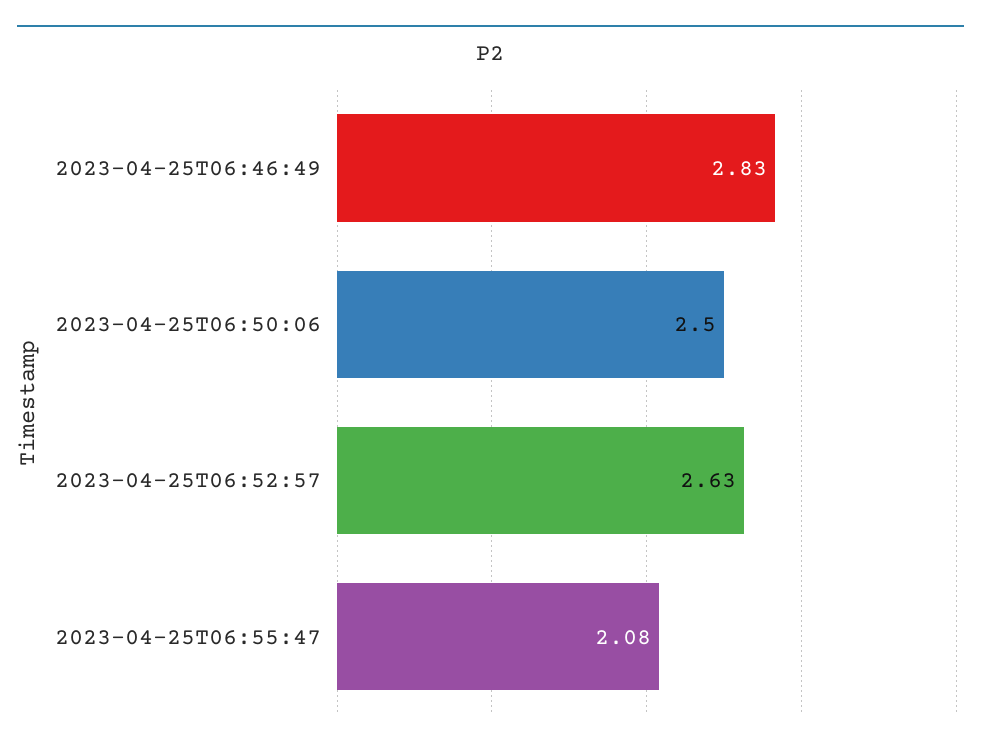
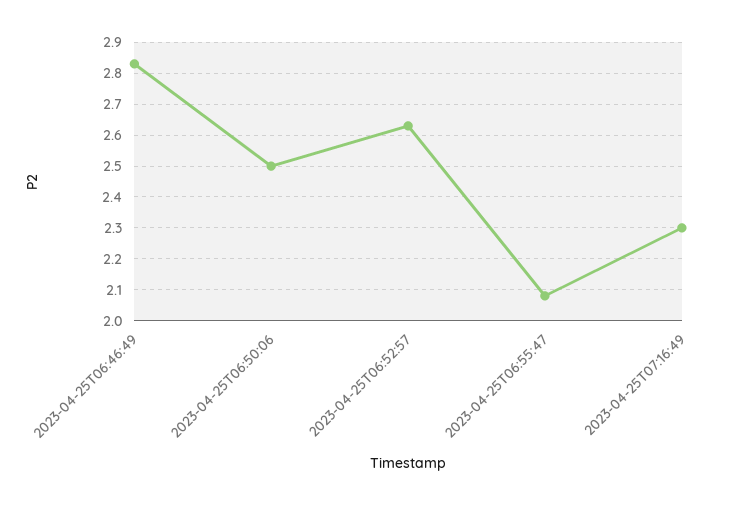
2023-04-25T07:16:49: none -> 2.3

